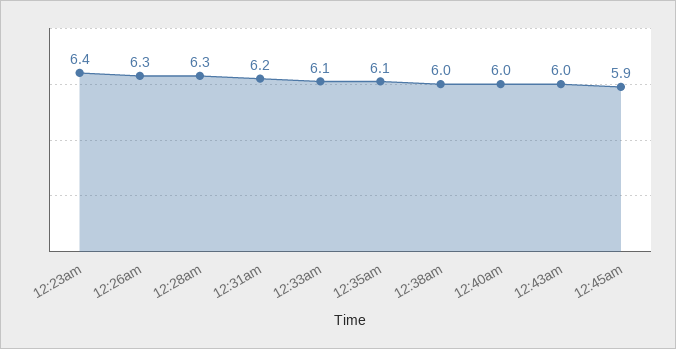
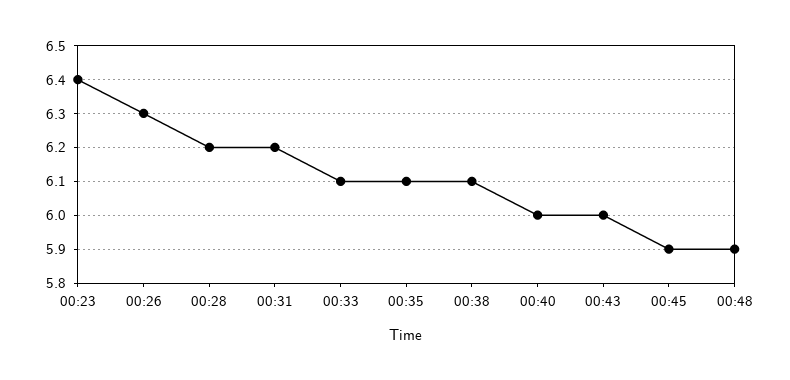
12:28am: 6.3 -> 6.2
12:38am: 6 -> 6.1
00:48: none -> 5.9

